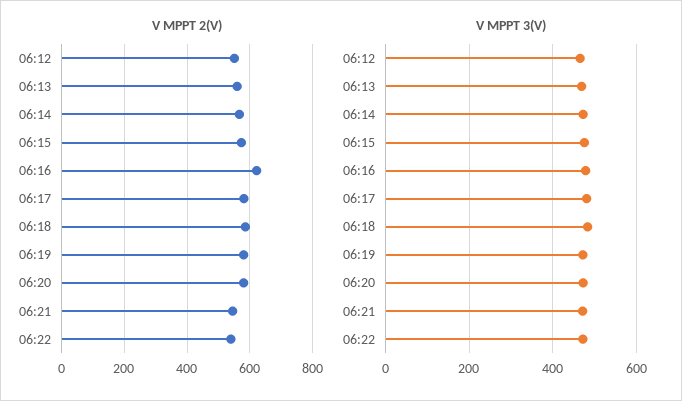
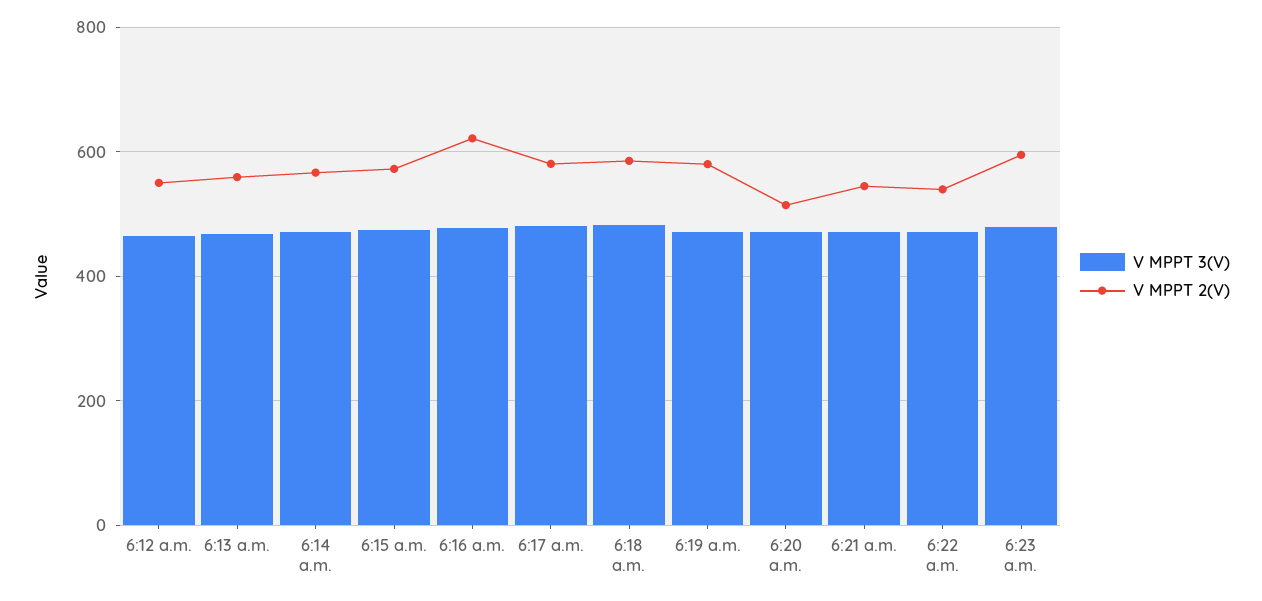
V MPPT 2(V), 06:20: 580 -> 520
V MPPT 3(V), 6:23 a.m.: none -> 480
V MPPT 2(V), 6:23 a.m.: none -> 600

